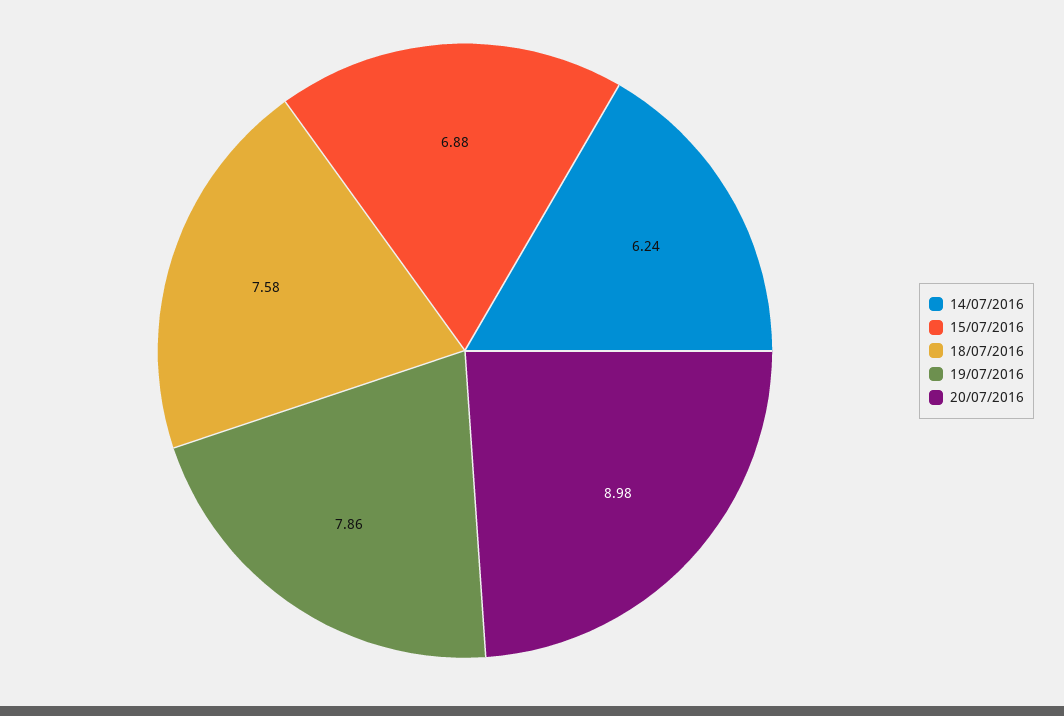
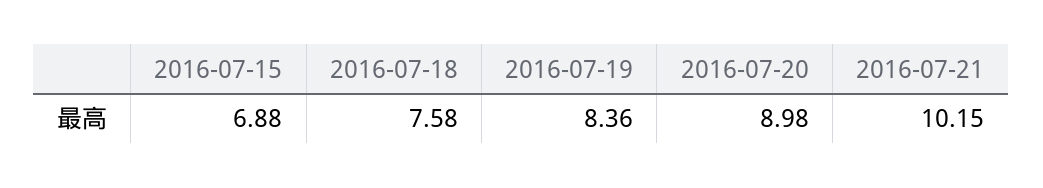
14/07/2016: 6.24 -> none
19/07/2016: 7.86 -> 8.36
2016-07-21: none -> 10.15

